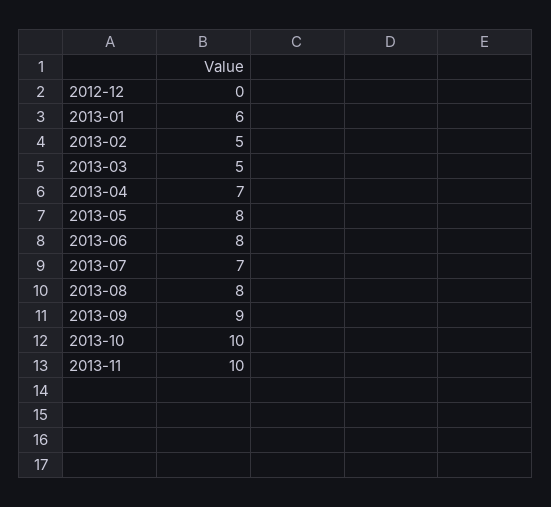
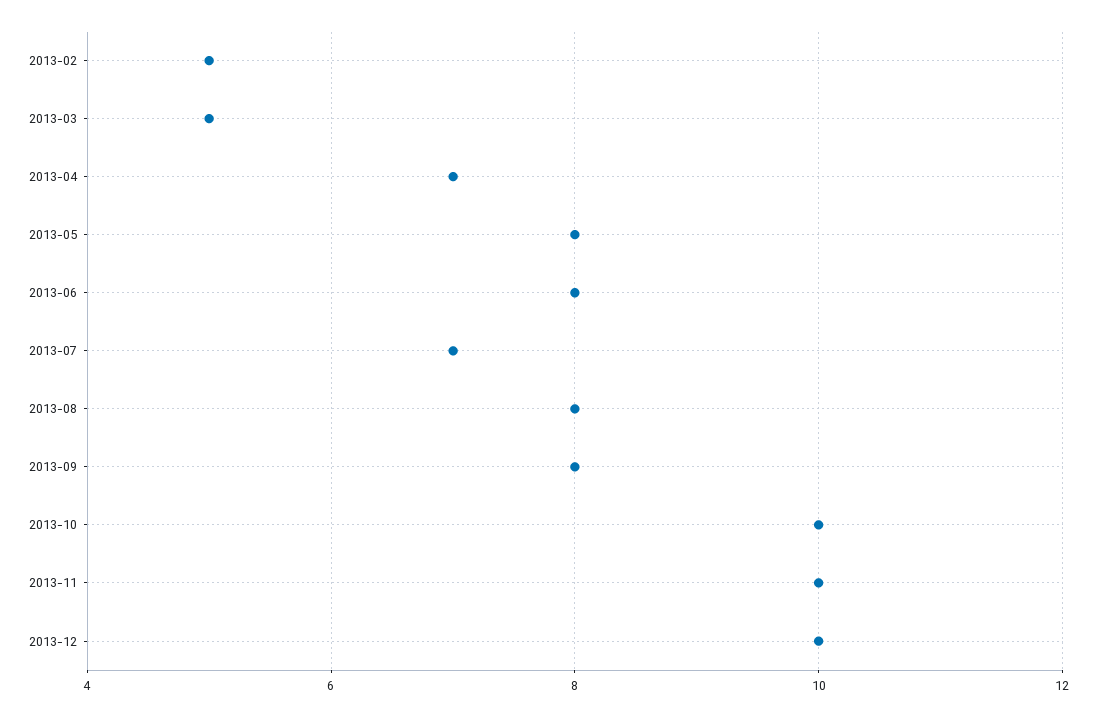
2012-12: 0 -> none
2013-01: 6 -> none
2013-09: 9 -> 8
2013-12: none -> 10

